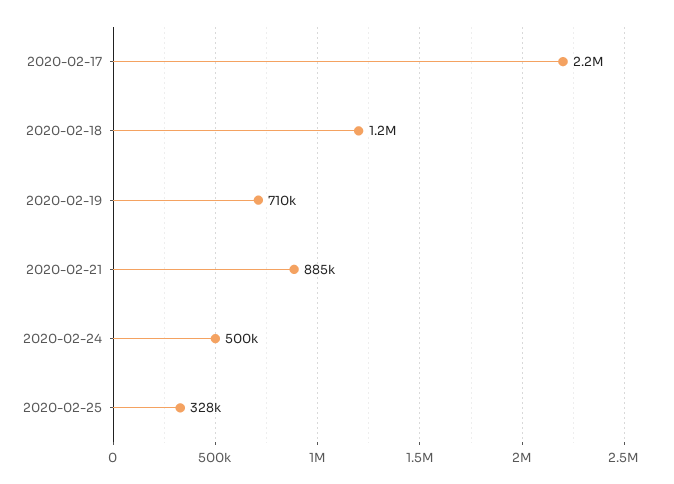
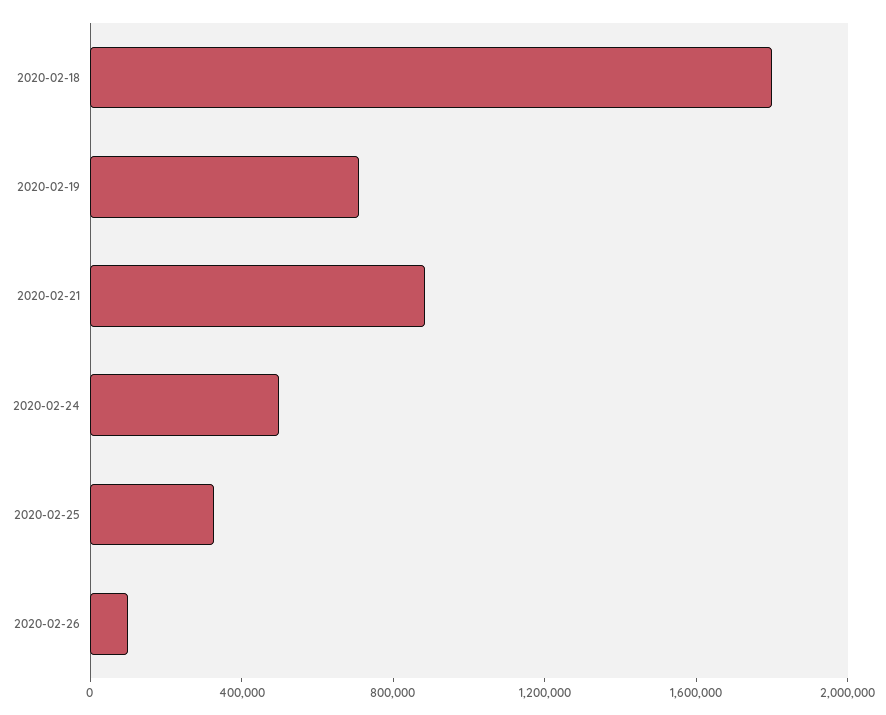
2020-02-17: 2200000 -> none
2020-02-18: 1200000 -> 1800000
2020-02-26: none -> 100000

